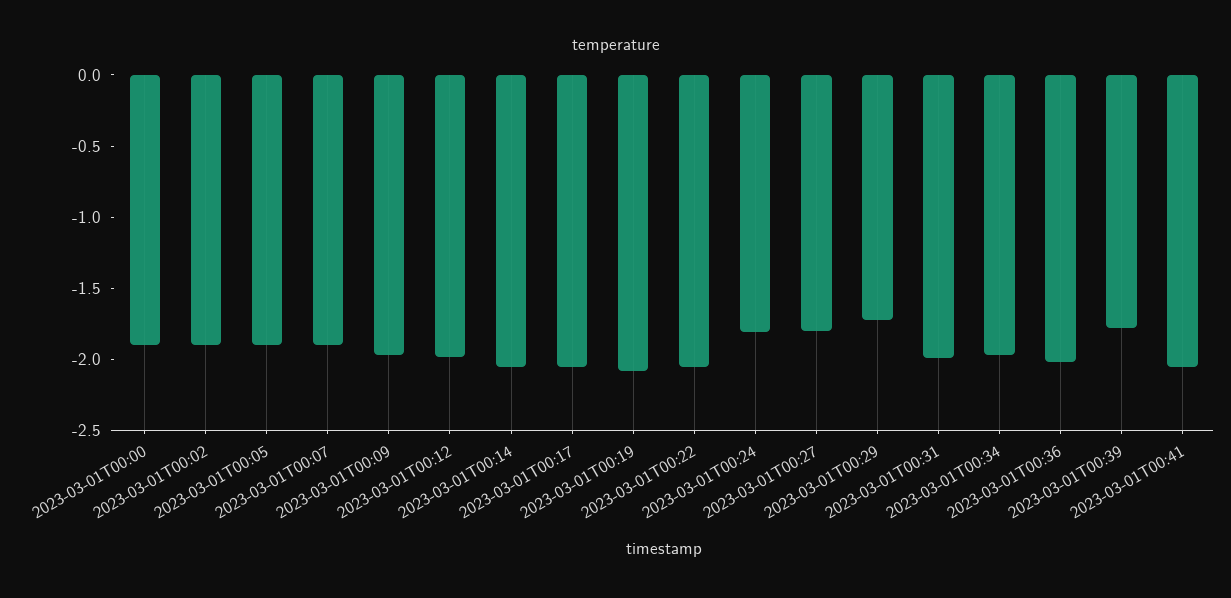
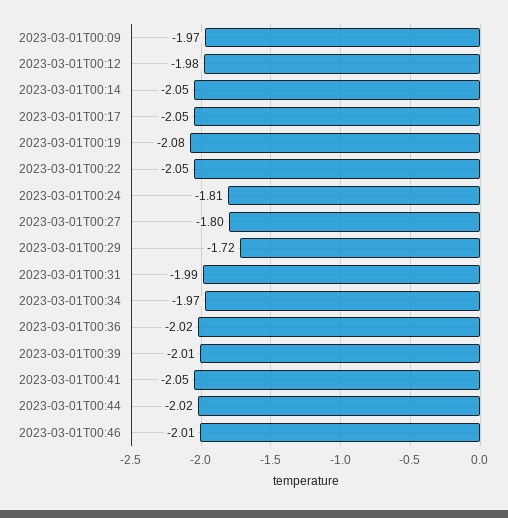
2023-03-01T00:00: -1.9 -> none
2023-03-01T00:02: -1.9 -> none
2023-03-01T00:05: -1.9 -> none
2023-03-01T00:07: -1.9 -> none
2023-03-01T00:39: -1.8 -> -2.01
2023-03-01T00:44: none -> -2.02
2023-03-01T00:46: none -> -2.01

